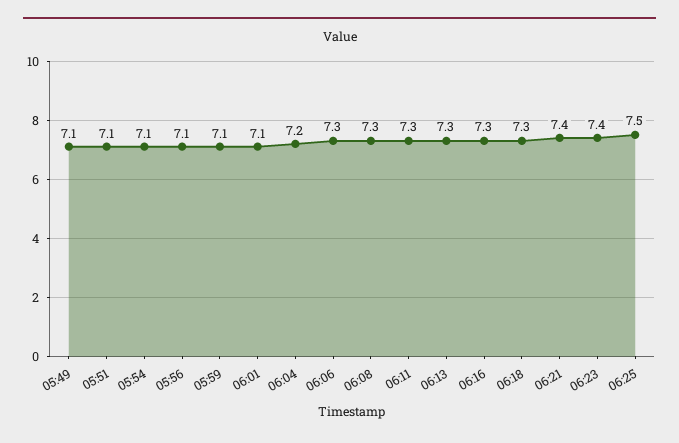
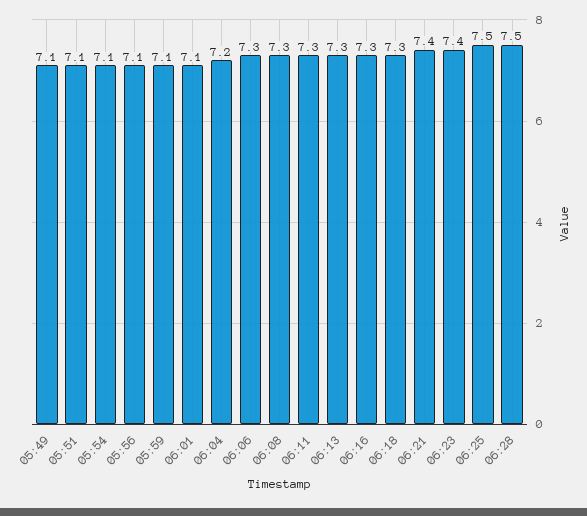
06:28: none -> 7.5

